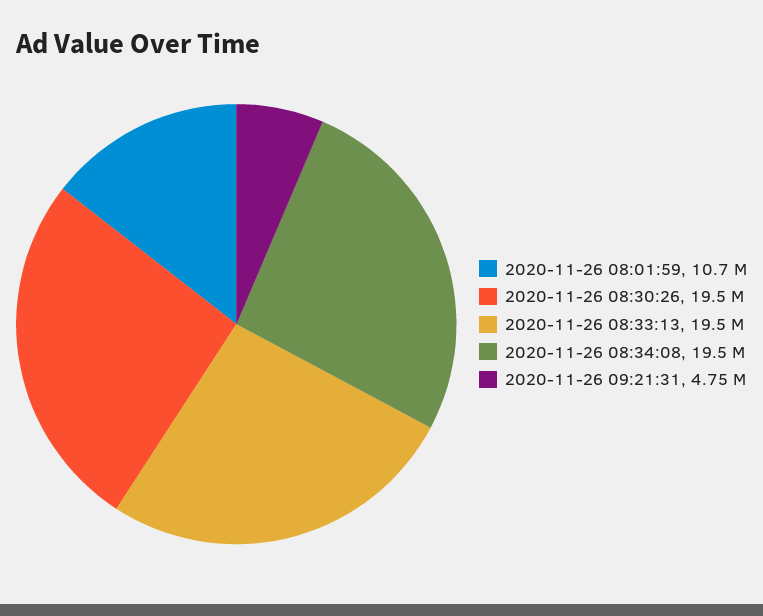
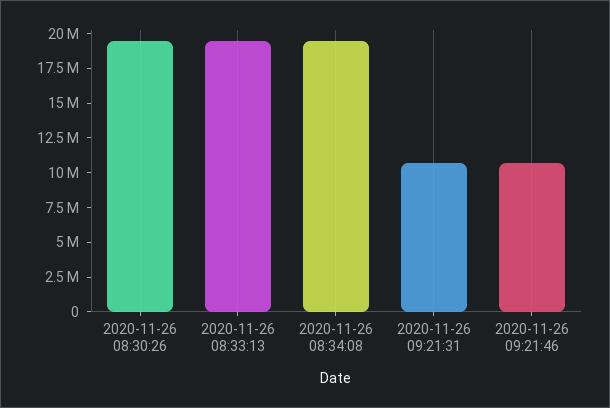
2020-11-26 08:01:59: 10700000 -> none
2020-11-26 09:21:31: 4750000 -> 10000000
2020-11-26 09:21:46: none -> 10000000

